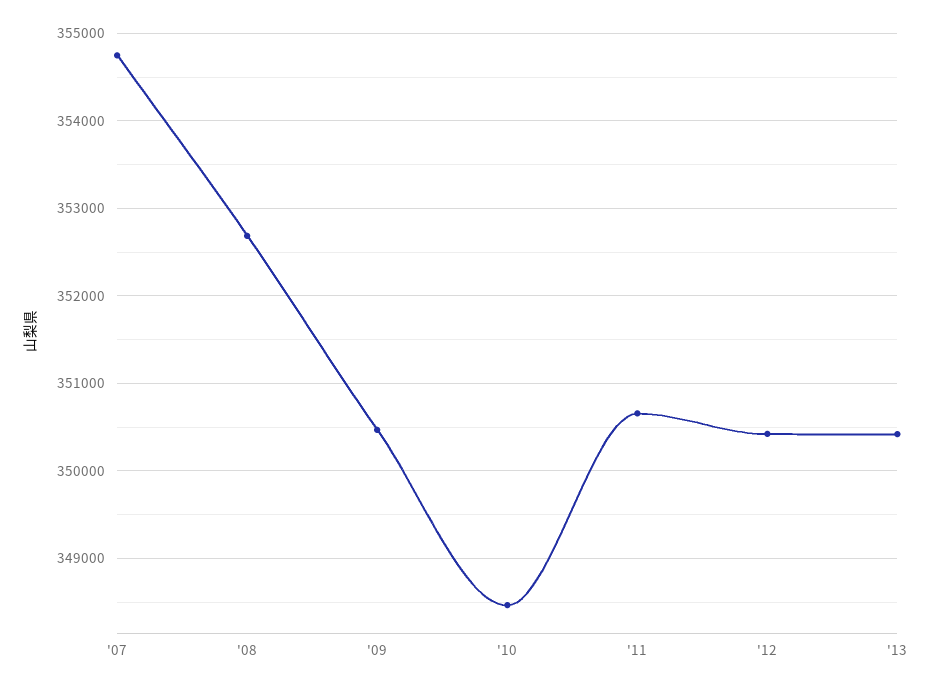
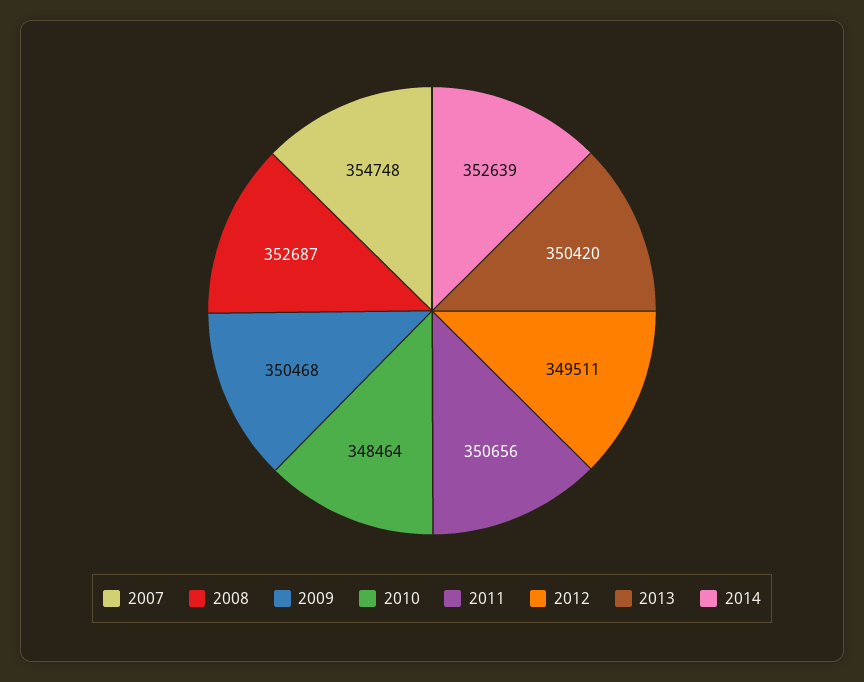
'12: 350400 -> 349511
2014: none -> 352639

